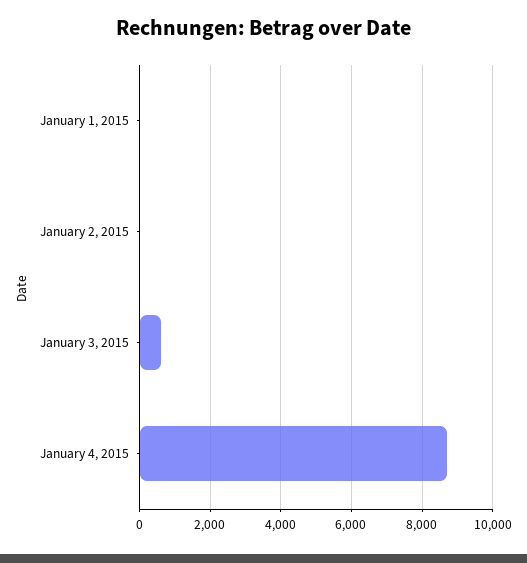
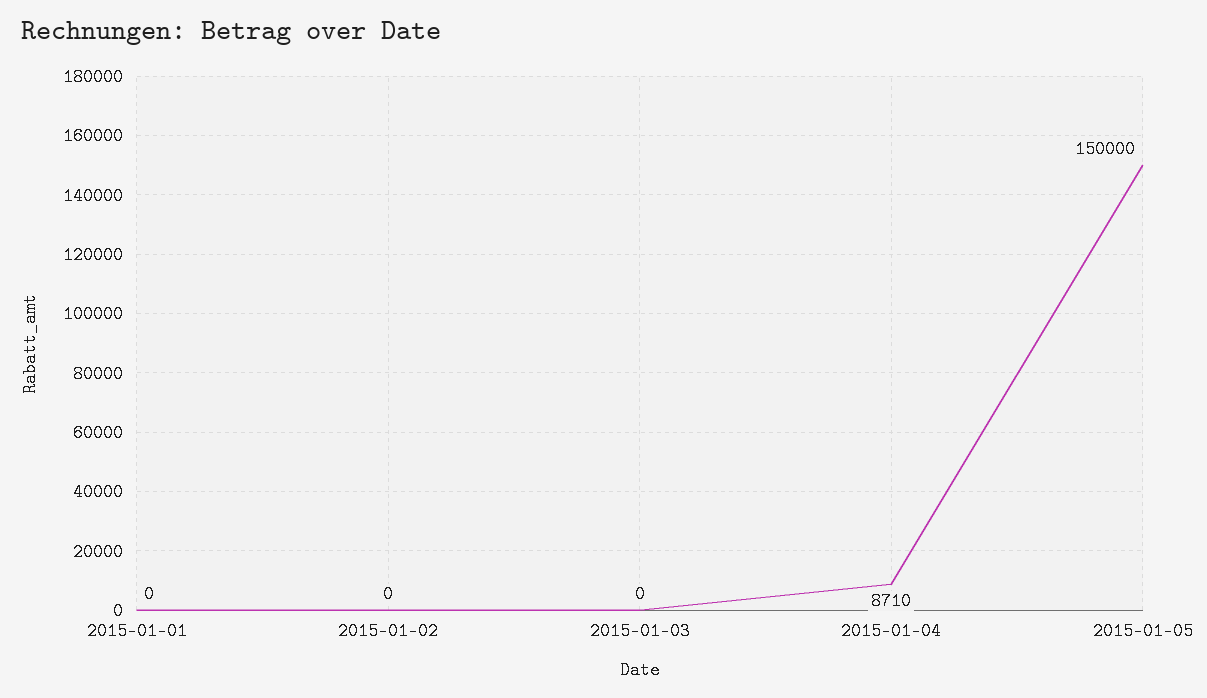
January 3, 2015: 600 -> 0
2015-01-05: none -> 150000

